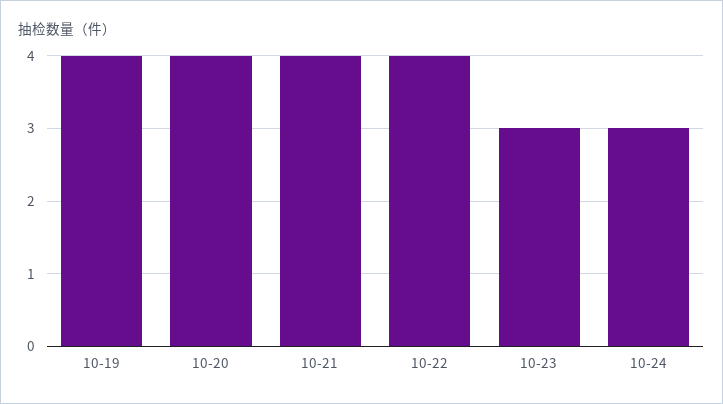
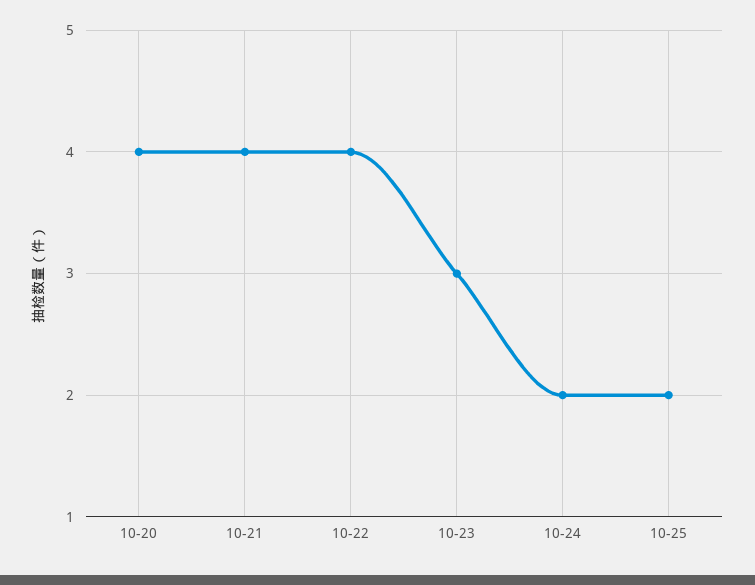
10-19: 4 -> none
10-24: 3 -> 2
10-25: none -> 2

